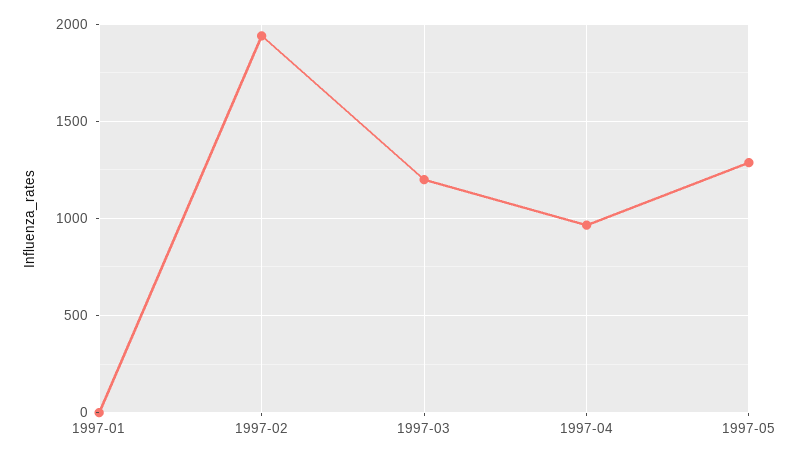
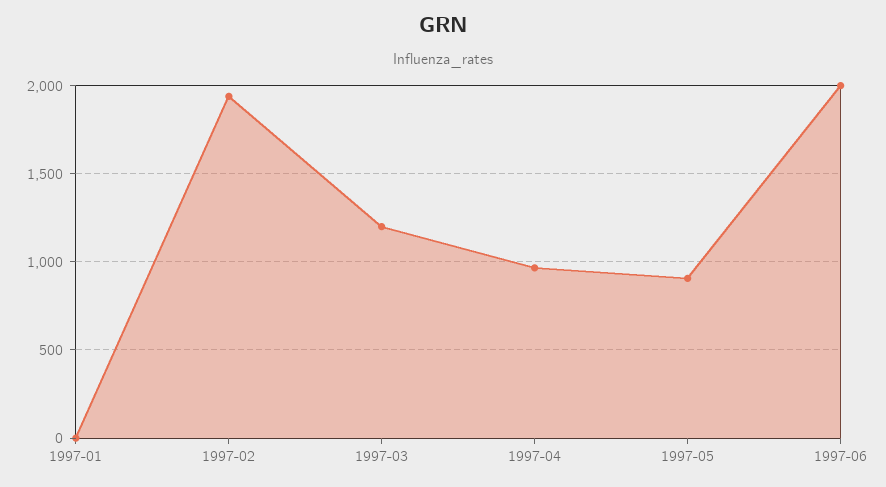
1997-05: 1300 -> 900
1997-06: none -> 2000

